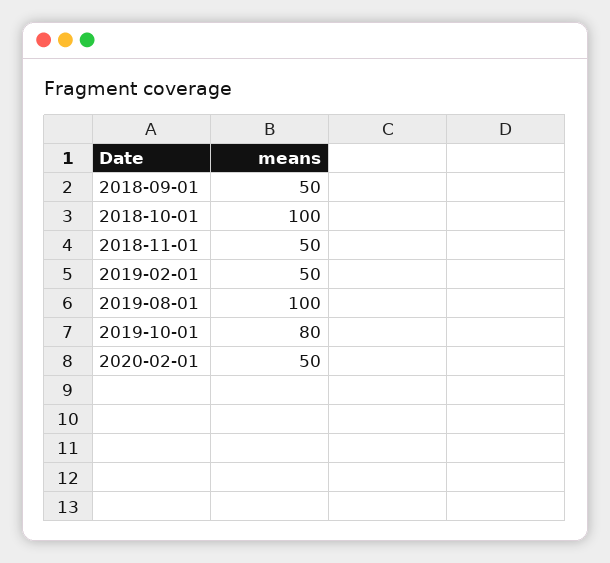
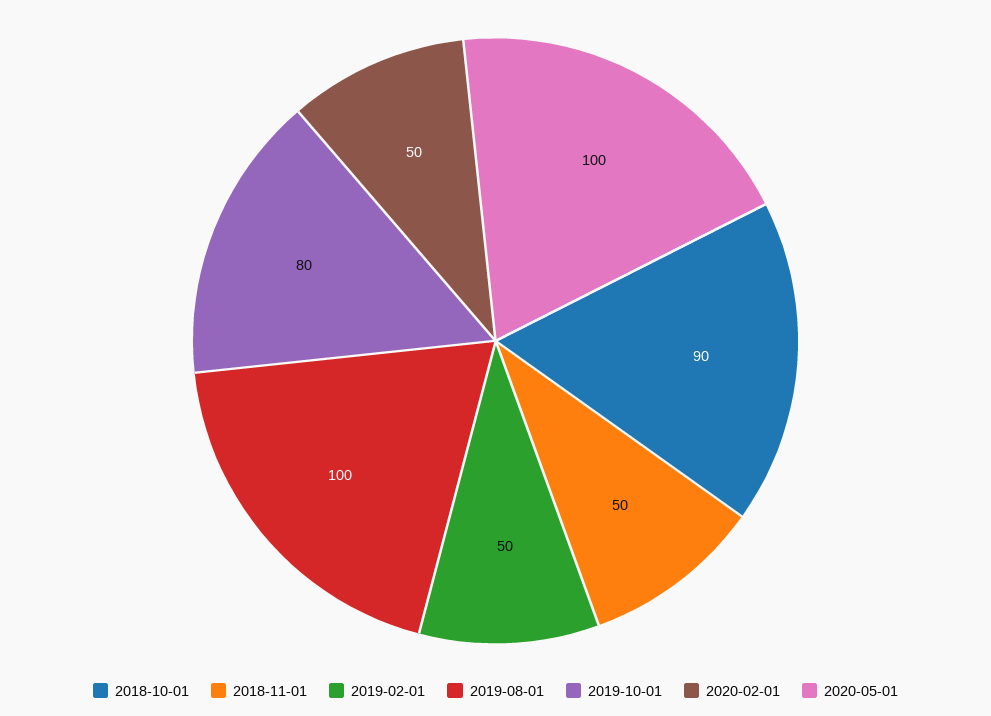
2018-09-01: 50 -> none
2018-10-01: 100 -> 90
2020-05-01: none -> 100

